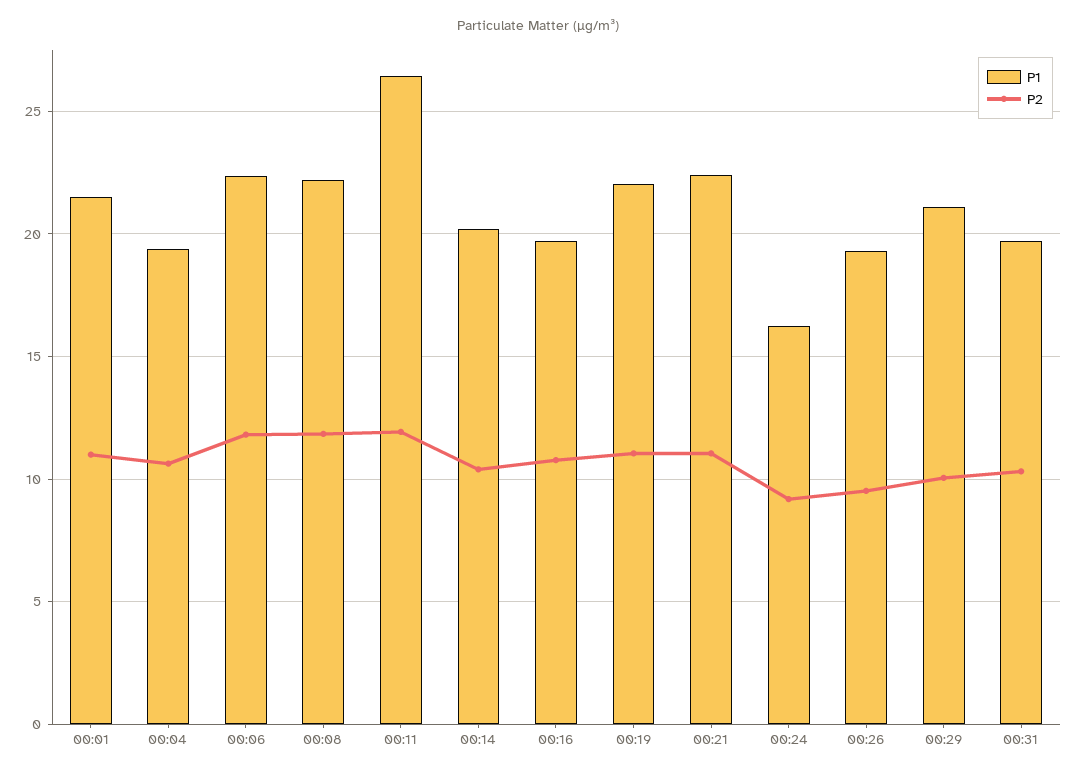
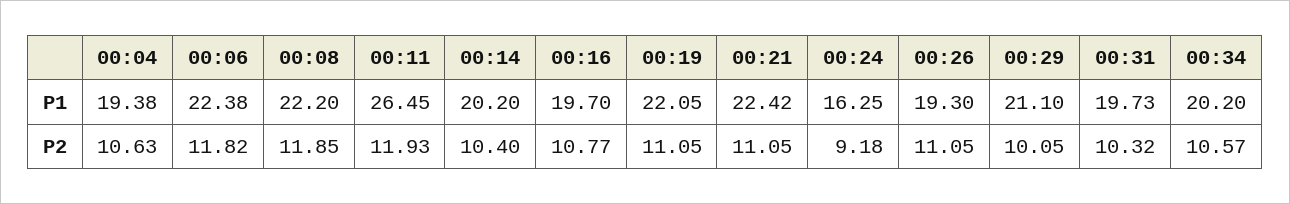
P1, 00:01: 21.5 -> none
P2, 00:01: 11 -> none
P2, 00:26: 9.5 -> 11.05
P1, 00:34: none -> 20.2
P2, 00:34: none -> 10.57

